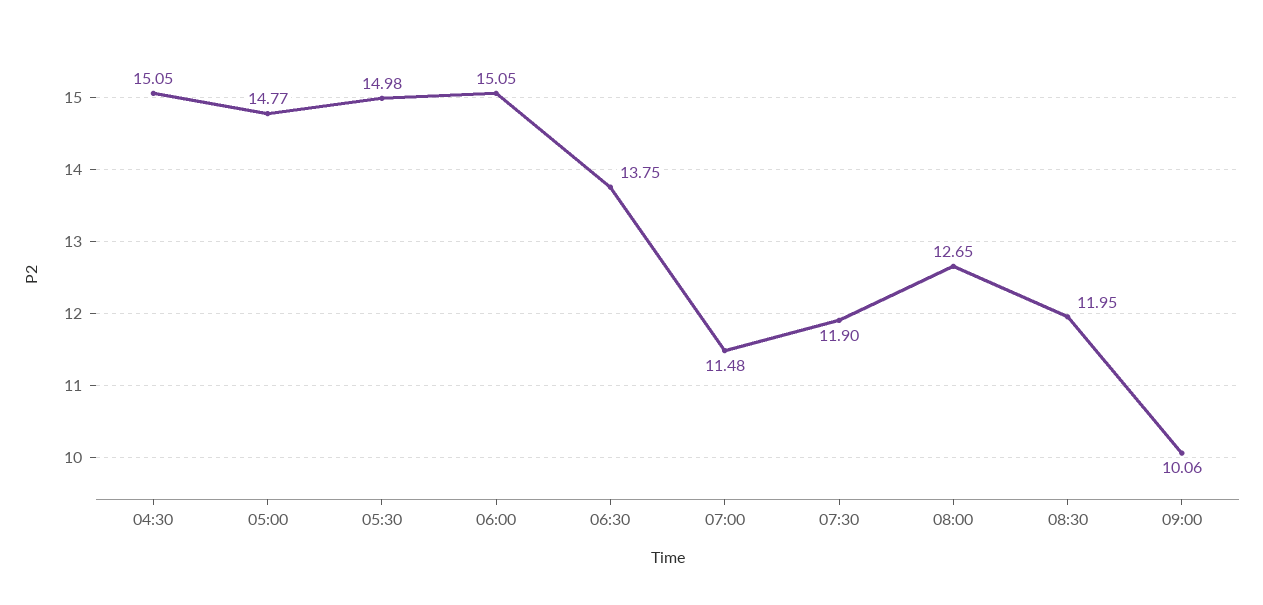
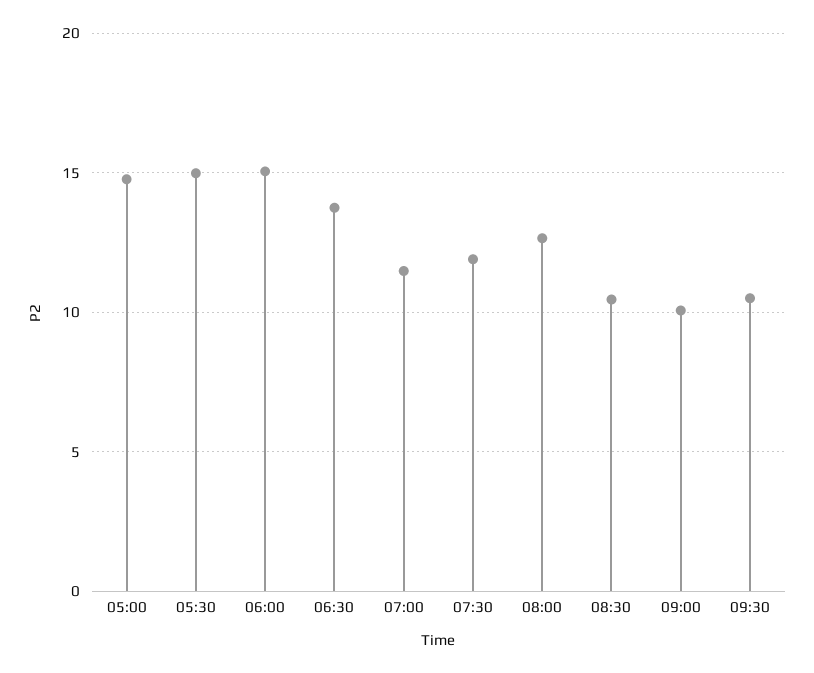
04:30: 15.05 -> none
08:30: 11.95 -> 10.5
09:30: none -> 10.5

